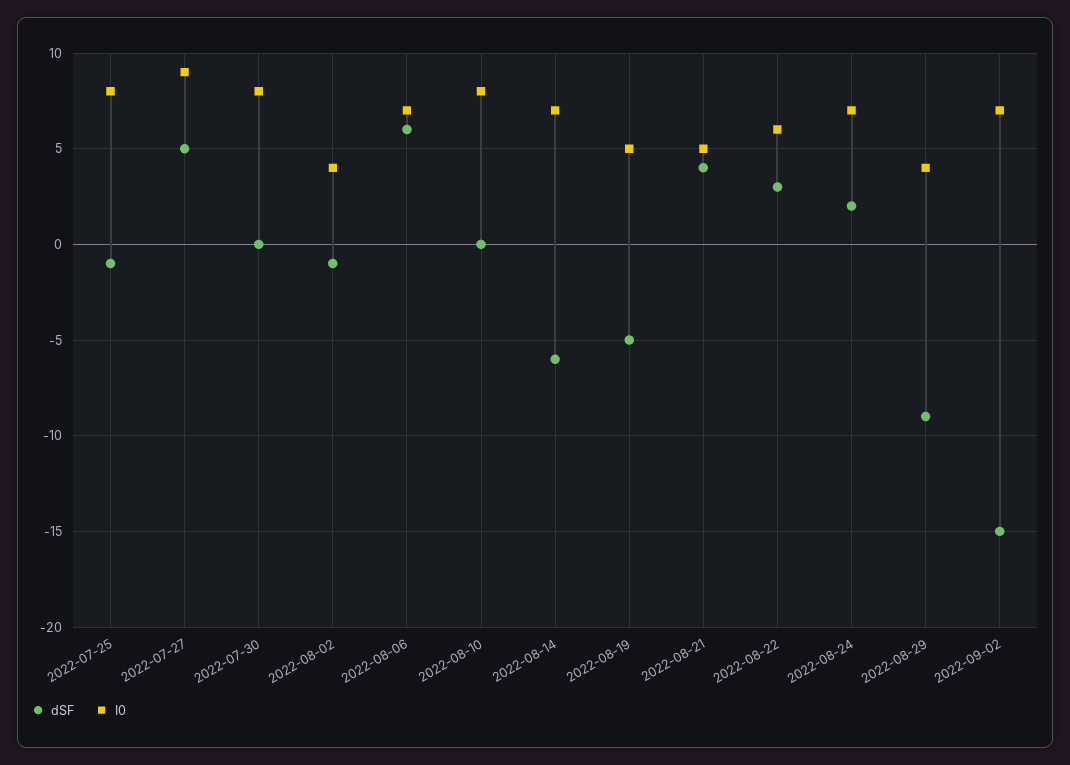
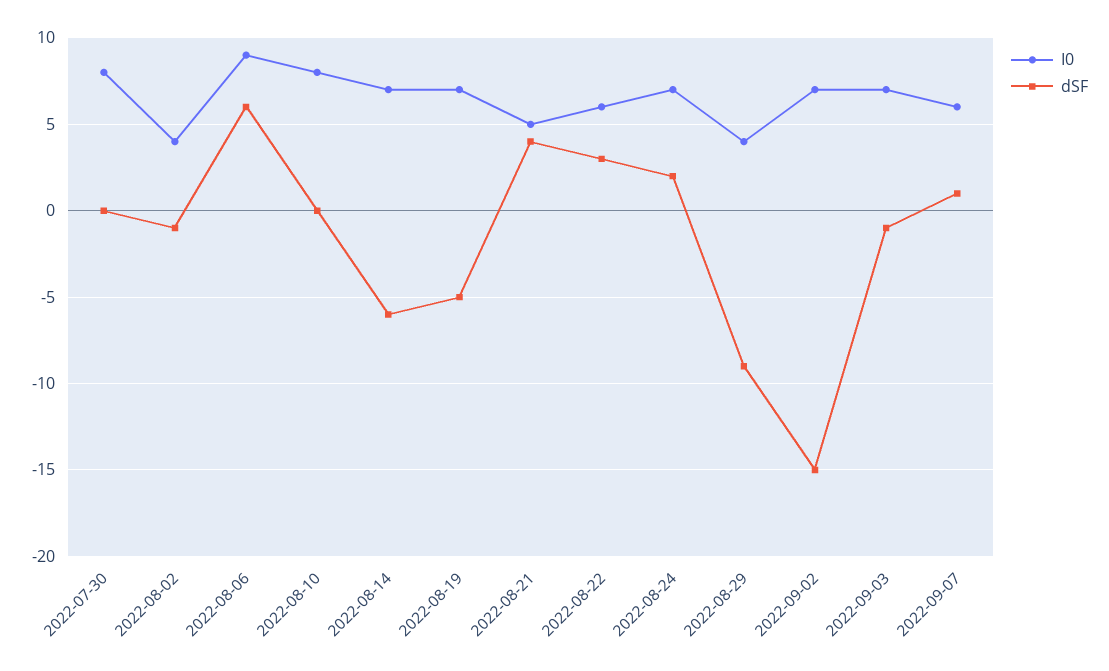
dSF, 2022-07-25: -1 -> none
I0, 2022-07-25: 8 -> none
dSF, 2022-07-27: 5 -> none
I0, 2022-07-27: 9 -> none
I0, 2022-08-06: 7 -> 9
I0, 2022-08-19: 5 -> 7
I0, 2022-09-03: none -> 7
dSF, 2022-09-03: none -> -1
I0, 2022-09-07: none -> 6
dSF, 2022-09-07: none -> 1

